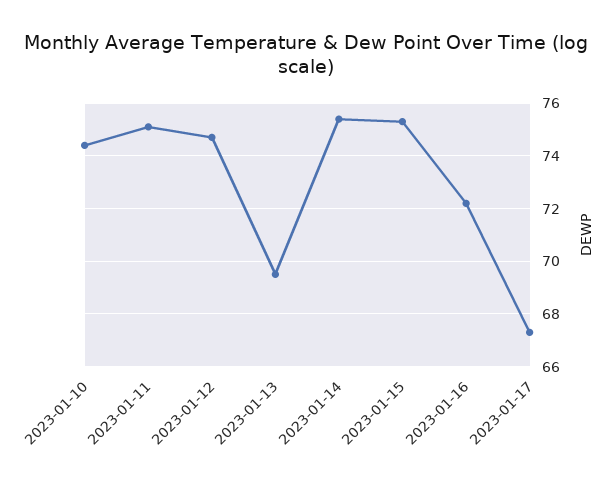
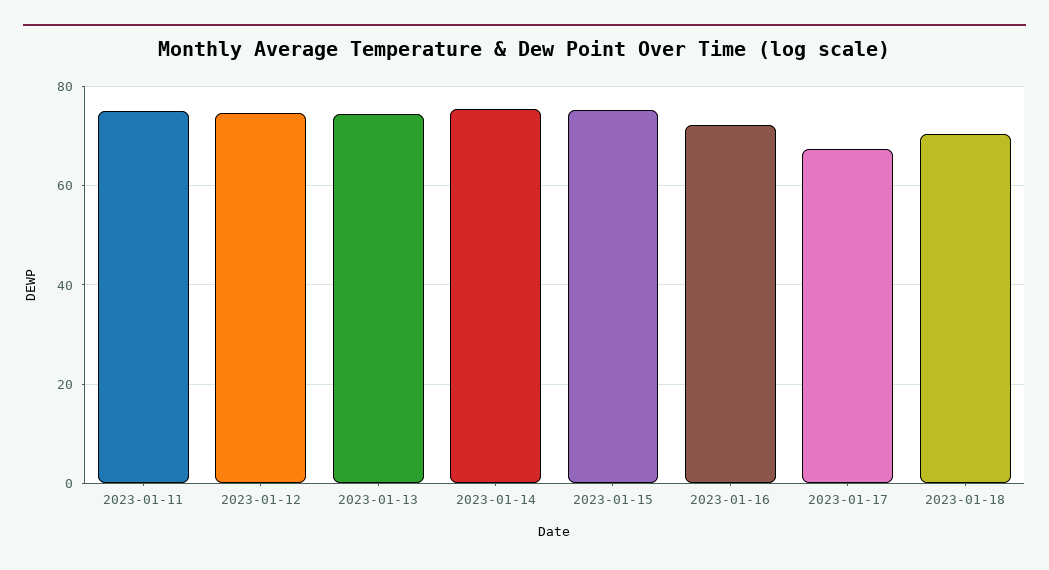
2023-01-10: 74.5 -> none
2023-01-13: 69.5 -> 74
2023-01-18: none -> 70

